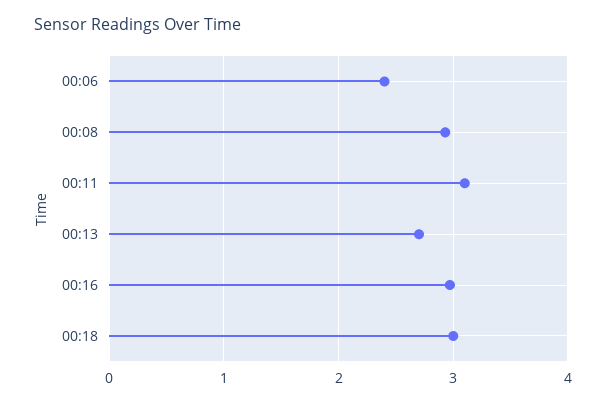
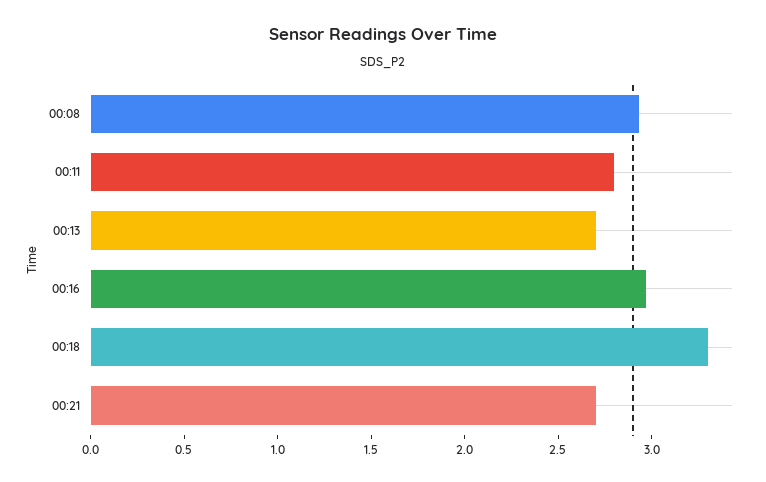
00:06: 2.4 -> none
00:11: 3.1 -> 2.8
00:18: 3 -> 3.3
00:21: none -> 2.7

